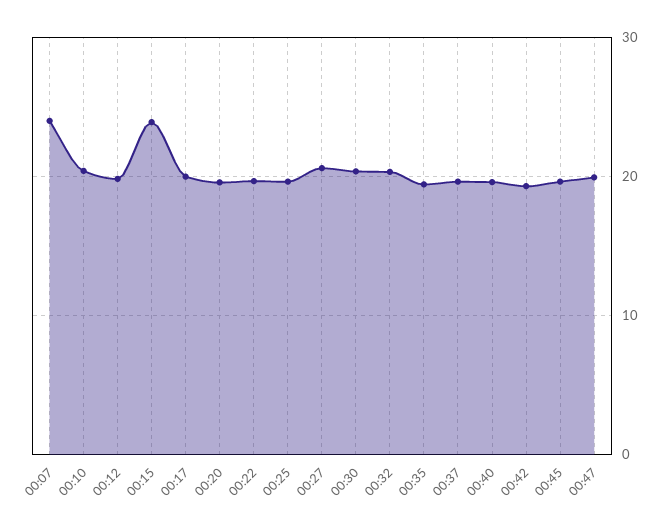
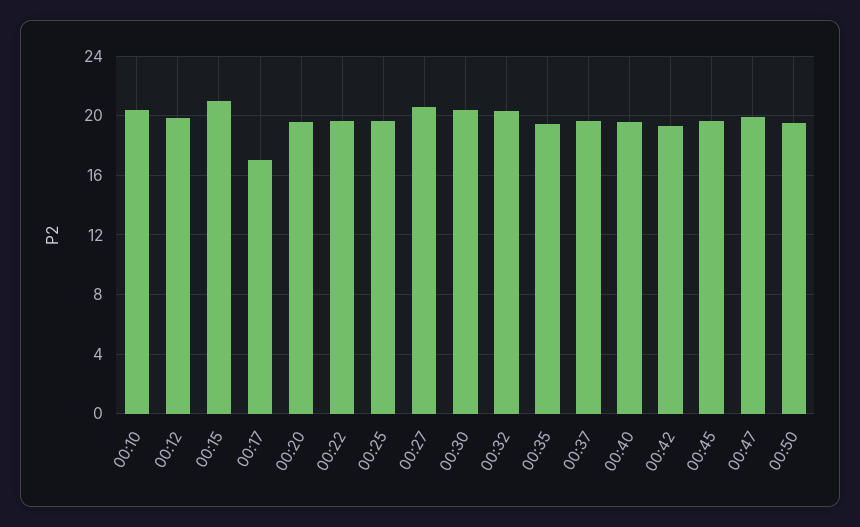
00:07: 24 -> none
00:15: 24 -> 21
00:17: 20 -> 17
00:50: none -> 19.5

